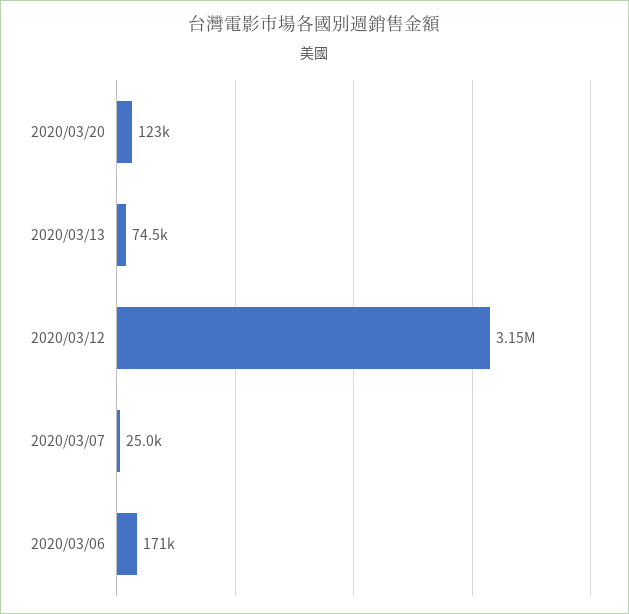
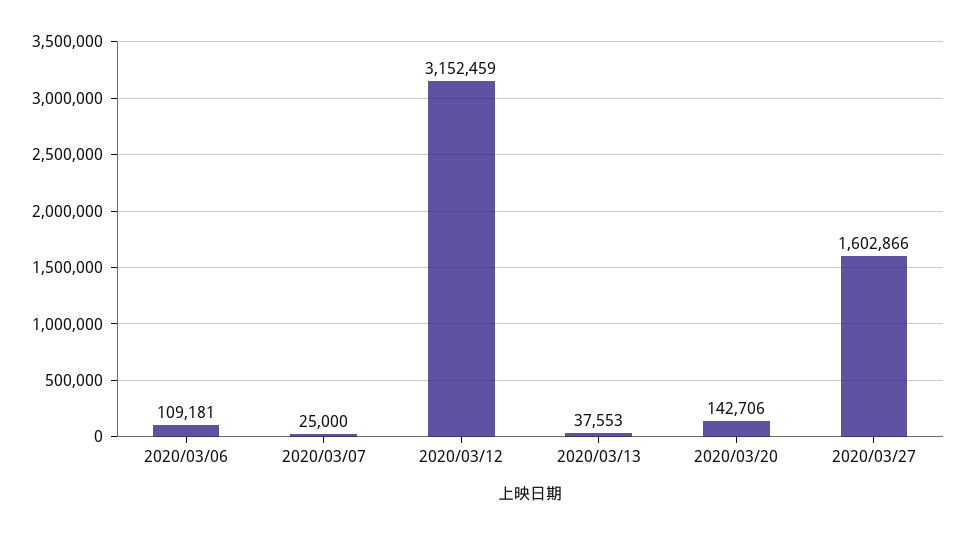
2020/03/20: 123000 -> 142706
2020/03/13: 74500 -> 37553
2020/03/06: 171000 -> 109181
2020/03/27: none -> 1602866

